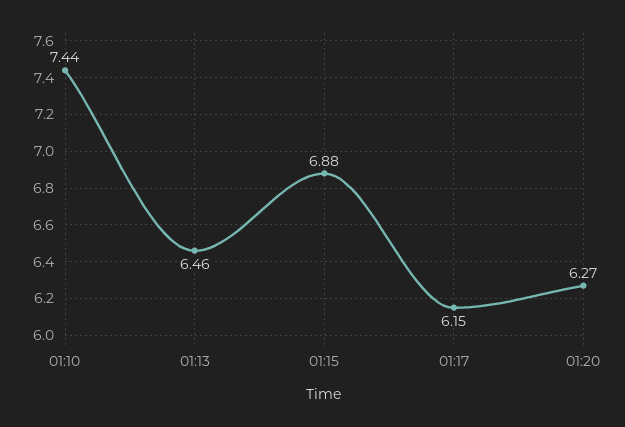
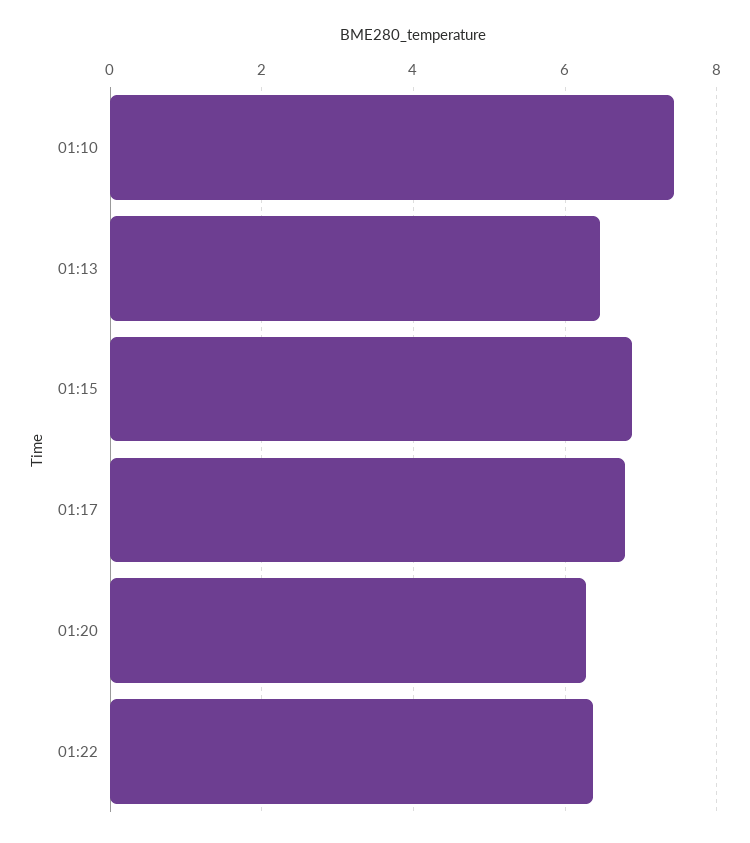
01:17: 6.15 -> 6.8
01:22: none -> 6.4

